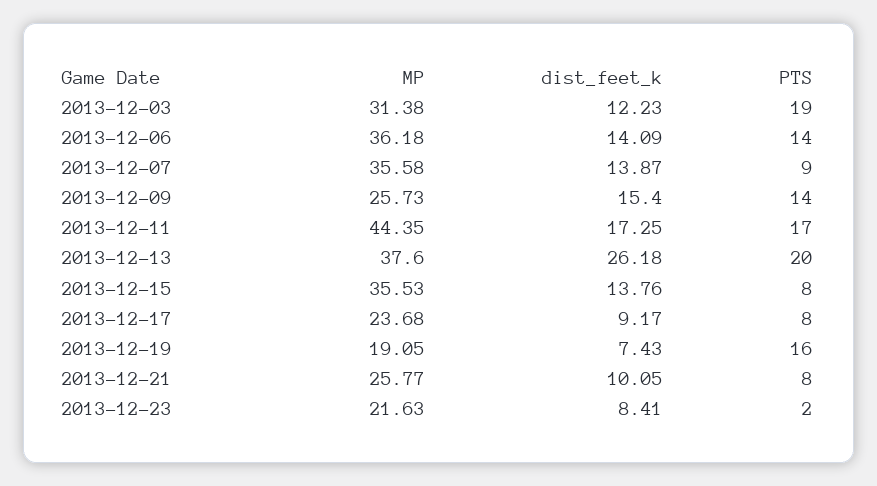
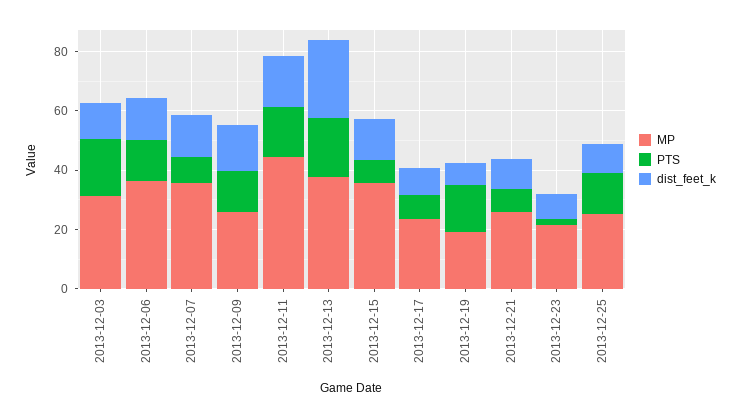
MP, 2013-12-25: none -> 25
PTS, 2013-12-25: none -> 15
dist_feet_k, 2013-12-25: none -> 10

